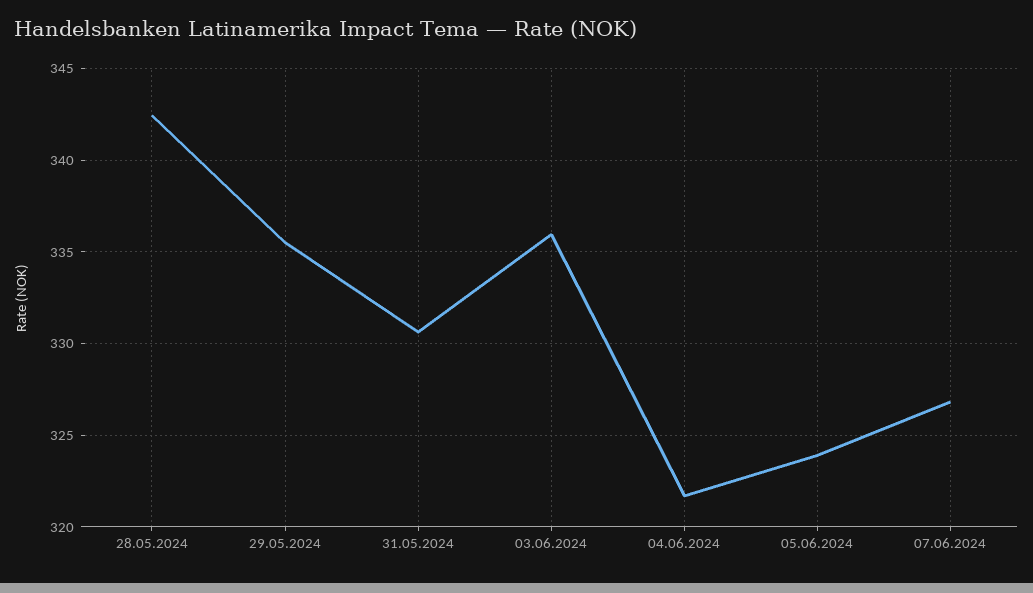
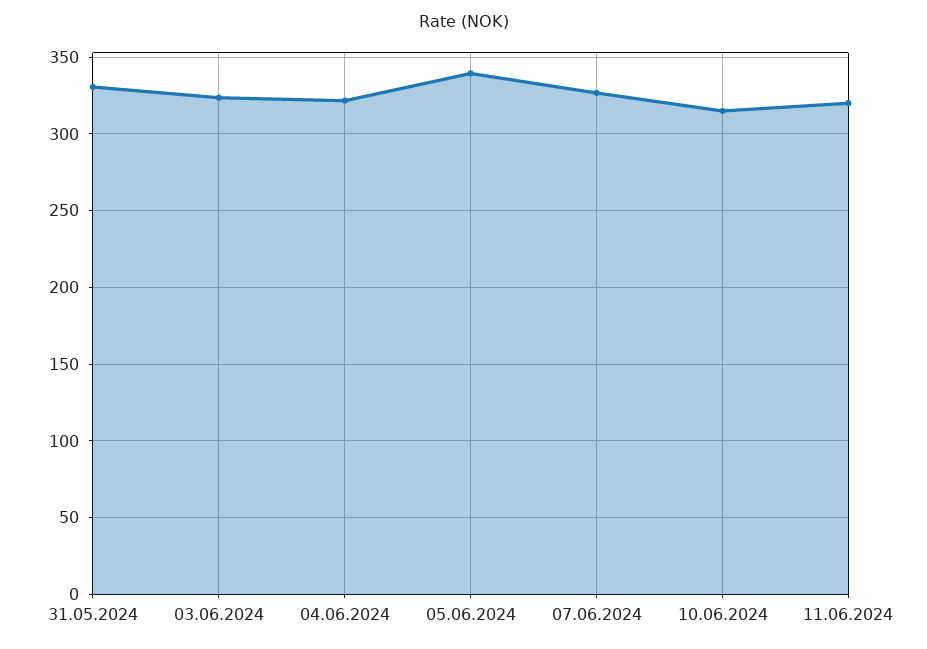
28.05.2024: 342.5 -> none
29.05.2024: 335.5 -> none
03.06.2024: 336 -> 325
05.06.2024: 324 -> 340
10.06.2024: none -> 315
11.06.2024: none -> 320

